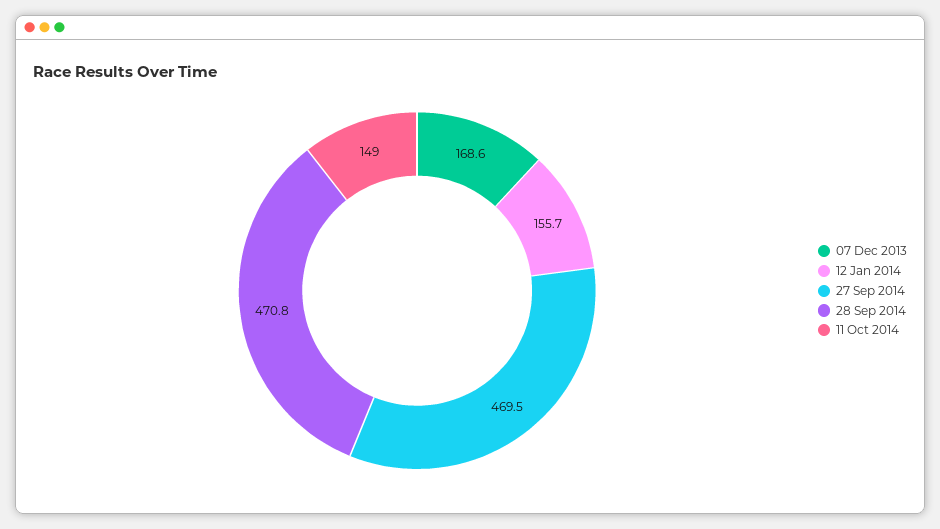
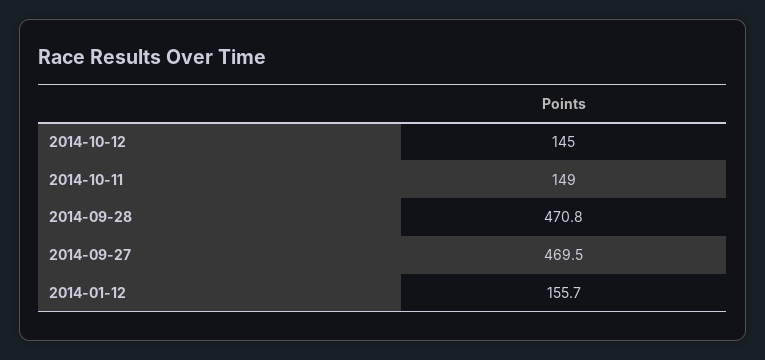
07 Dec 2013: 168.6 -> none
2014-10-12: none -> 145

